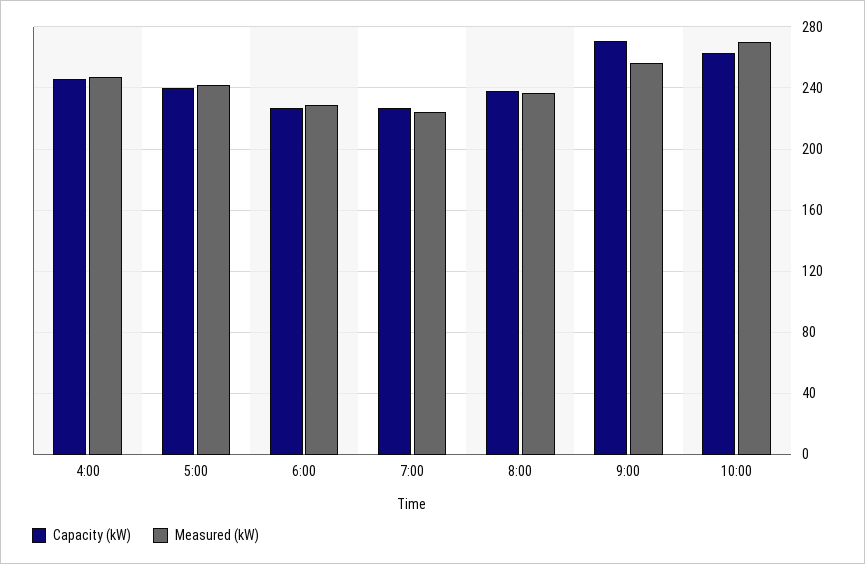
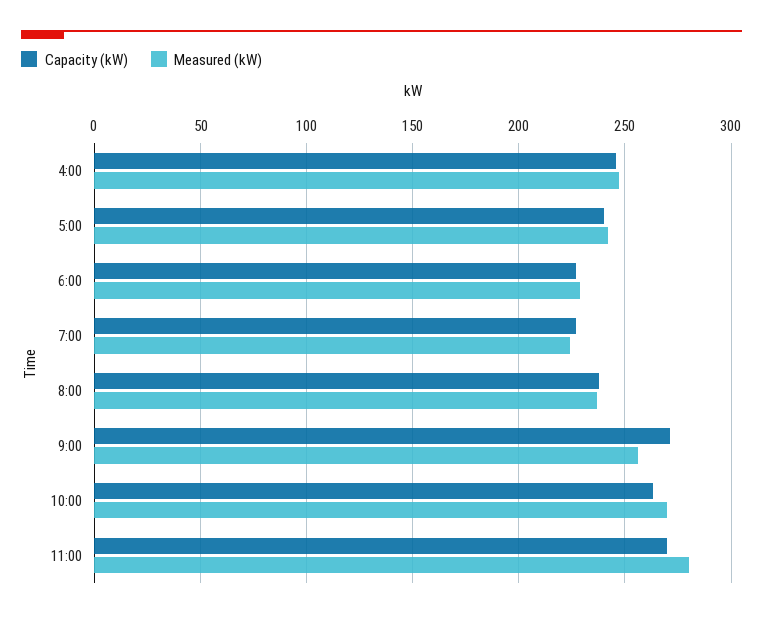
Capacity (kW), 11:00: none -> 270
Measured (kW), 11:00: none -> 280

